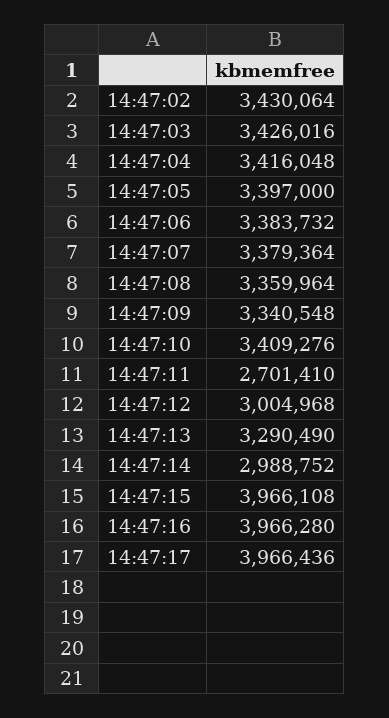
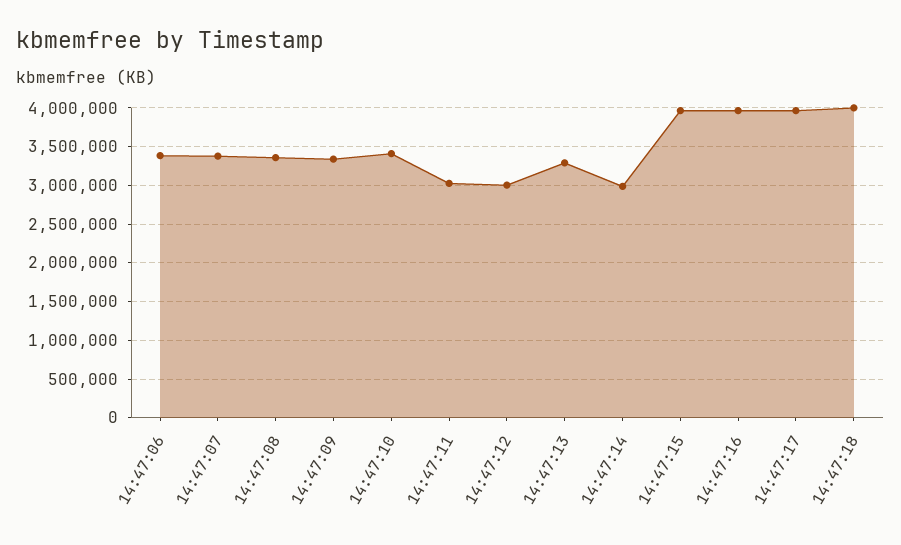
14:47:02: 3430064 -> none
14:47:03: 3426016 -> none
14:47:04: 3416048 -> none
14:47:05: 3397000 -> none
14:47:11: 2701410 -> 3000000
14:47:18: none -> 4000000

